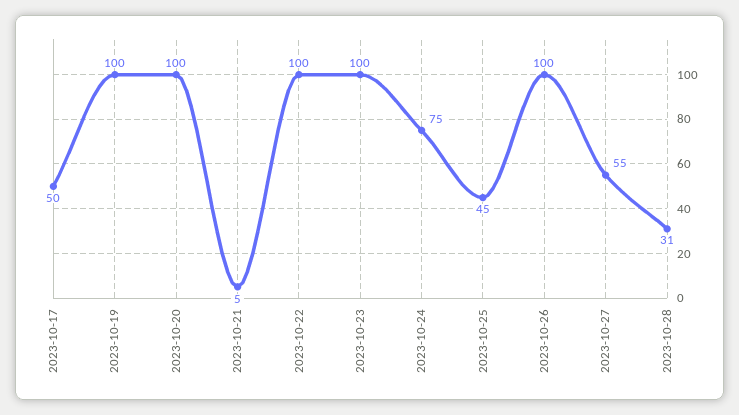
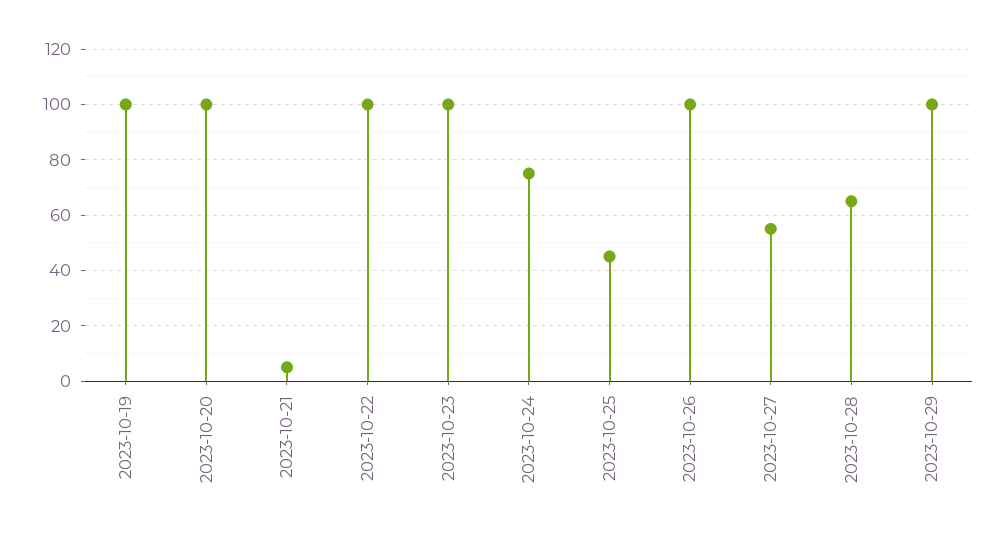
2023-10-17: 50 -> none
2023-10-28: 31 -> 65
2023-10-29: none -> 100

